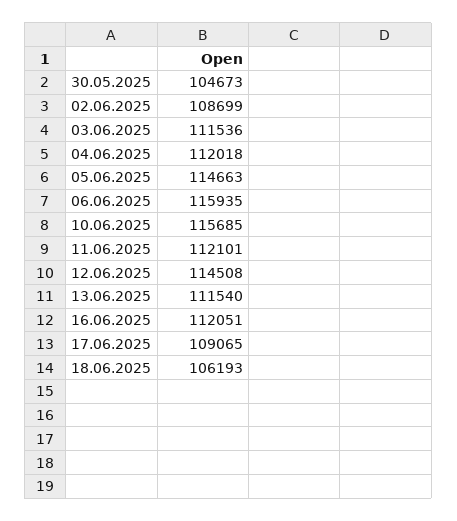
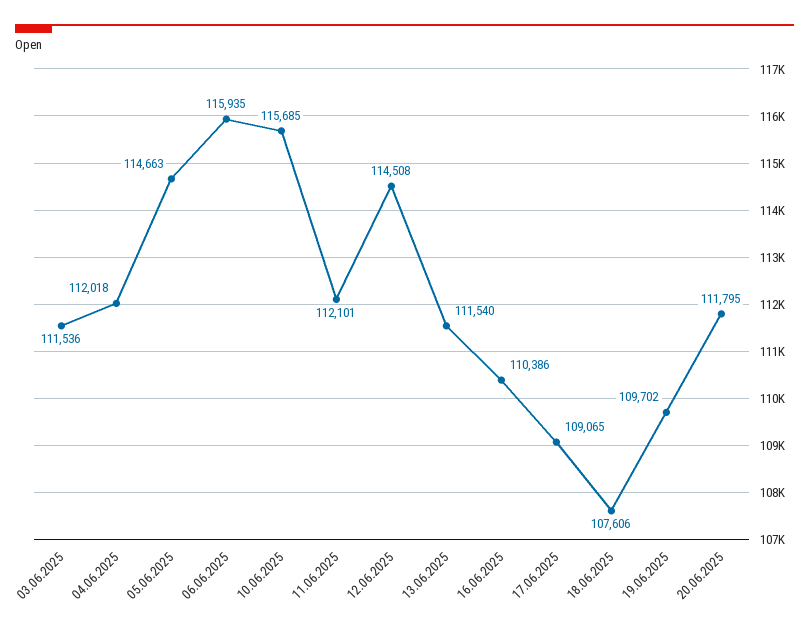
30.05.2025: 104673 -> none
02.06.2025: 108699 -> none
16.06.2025: 112051 -> 110386
18.06.2025: 106193 -> 107606
19.06.2025: none -> 109702
20.06.2025: none -> 111795

